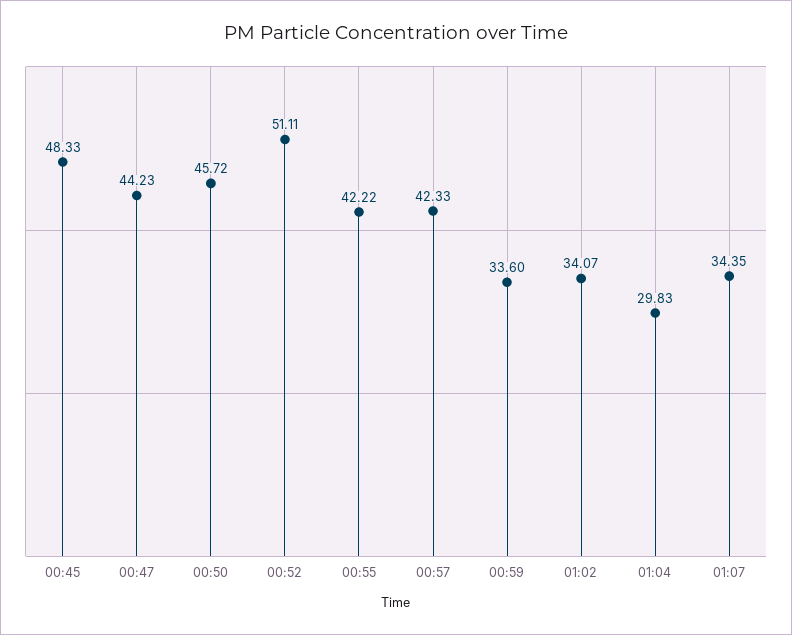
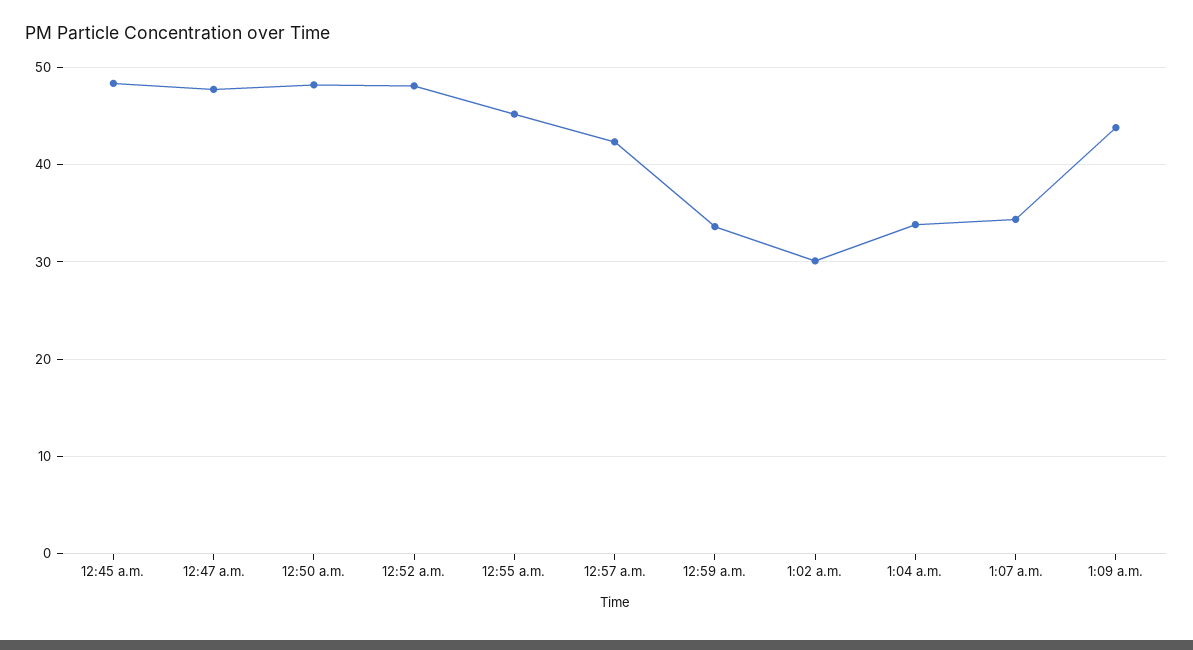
00:47: 44.23 -> 48
00:50: 45.72 -> 48
00:52: 51.11 -> 48
00:55: 42.22 -> 45
01:02: 34.07 -> 30
01:04: 29.83 -> 34
1:09 a.m.: none -> 44

